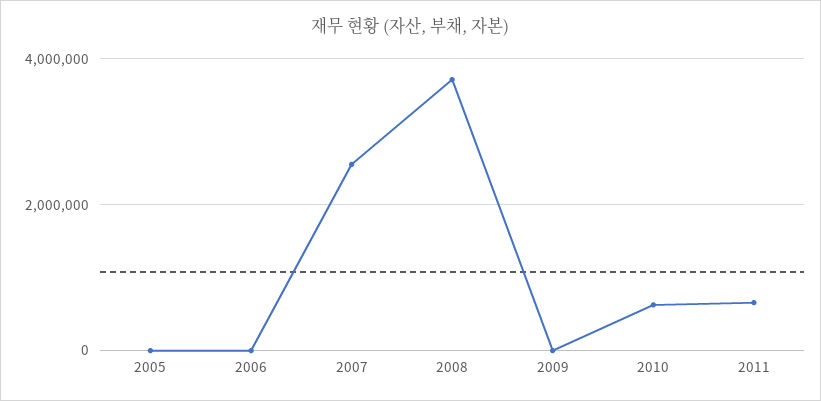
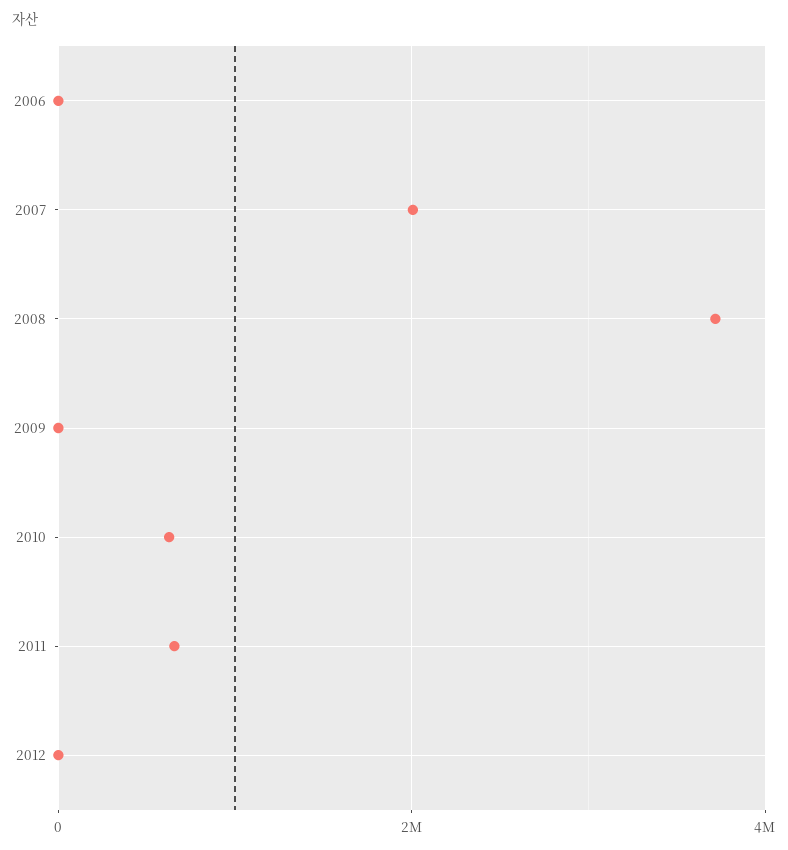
2005: 0 -> none
2007: 2600000 -> 2000000
2012: none -> 0

